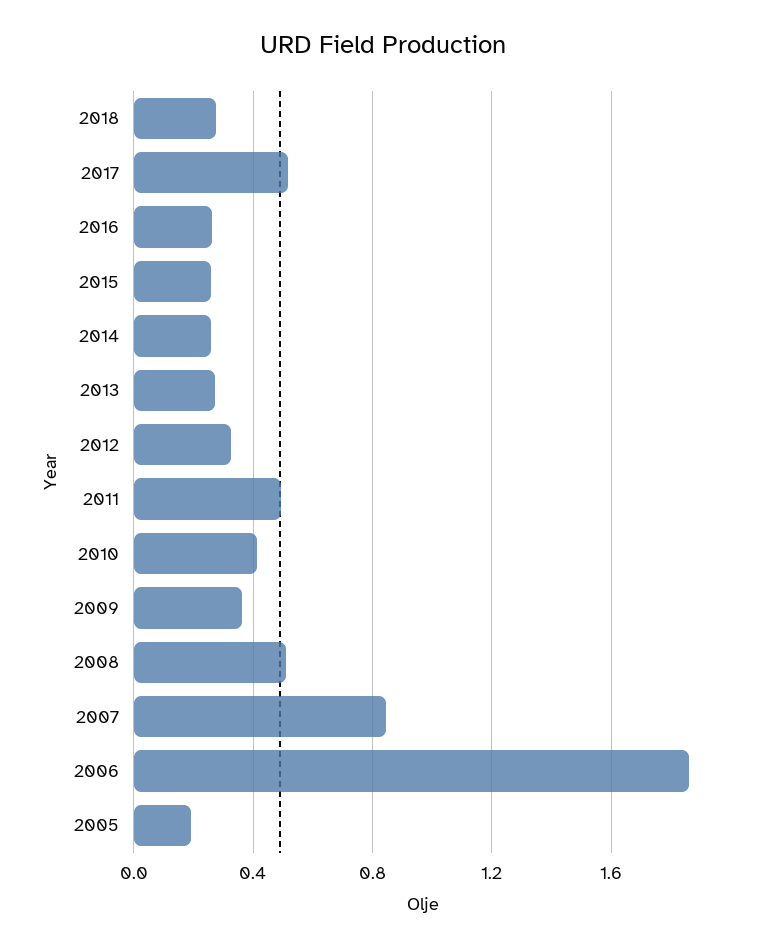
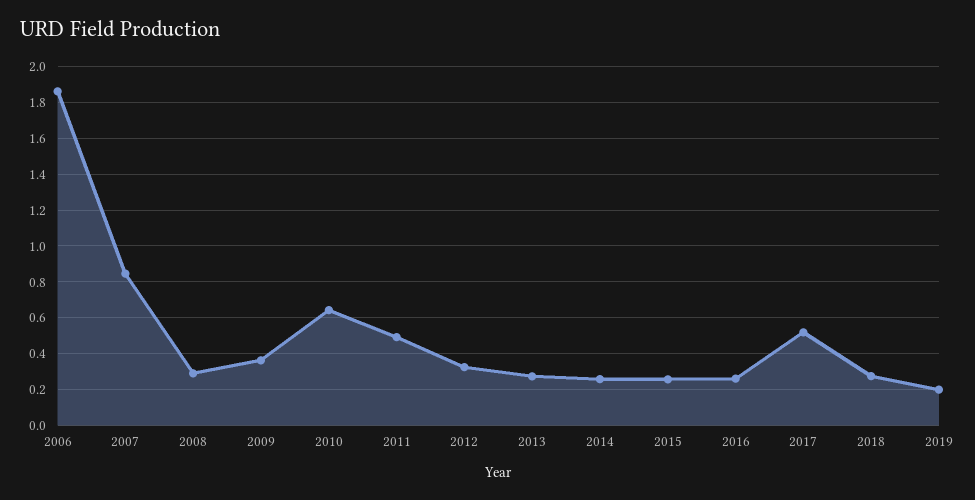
2010: 0.4 -> 0.65
2008: 0.5 -> 0.3
2005: 0.2 -> none
2019: none -> 0.2

